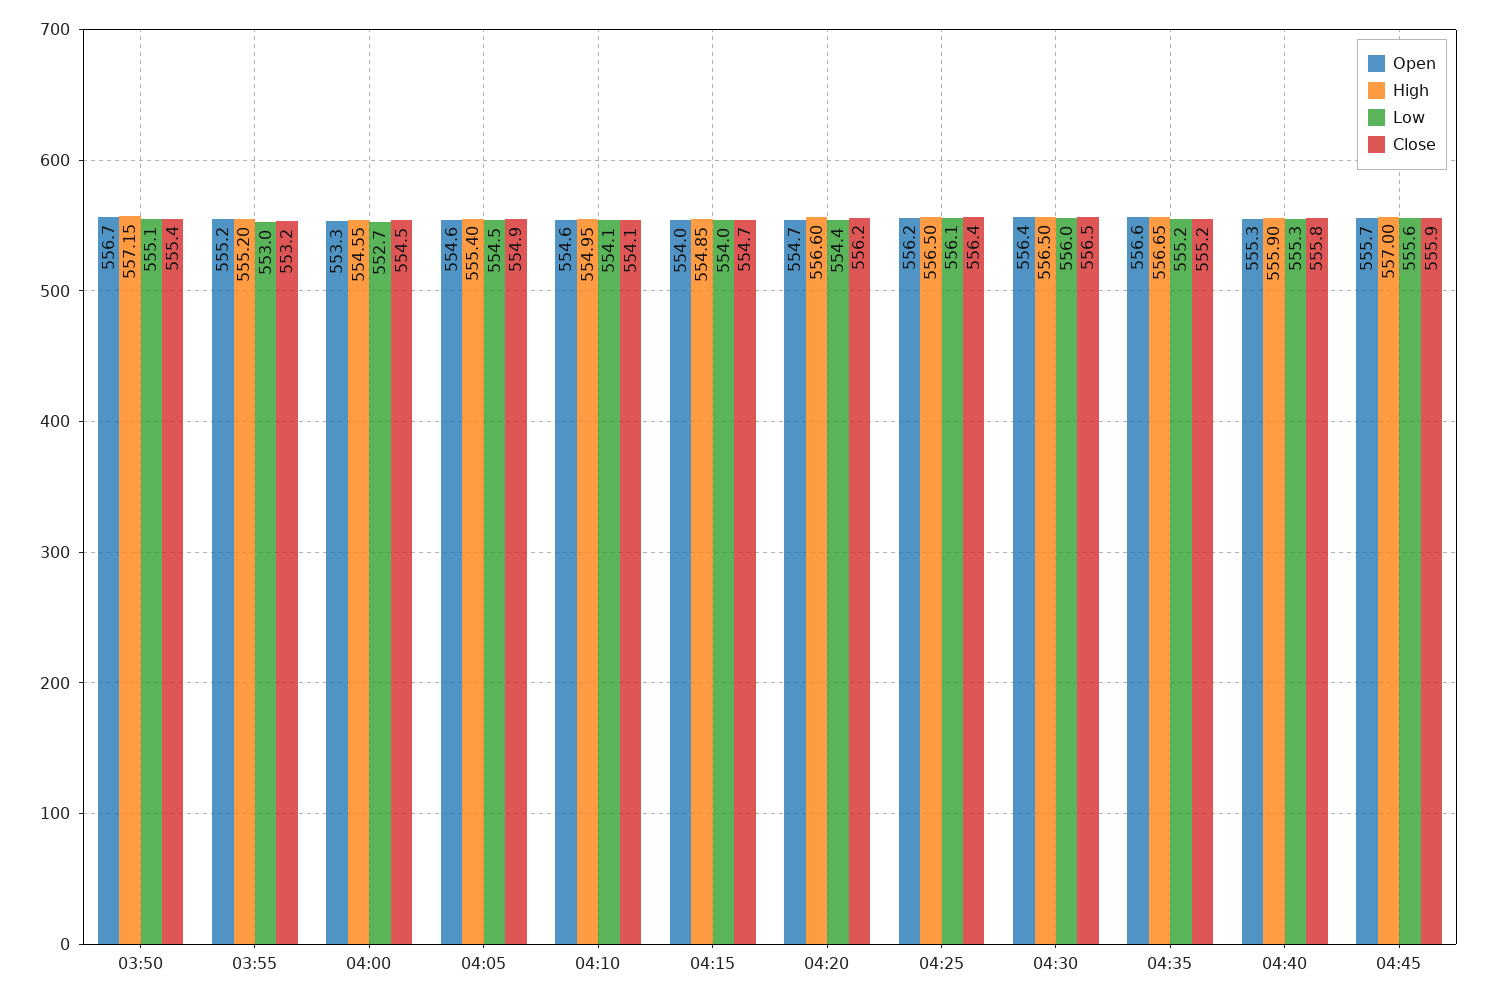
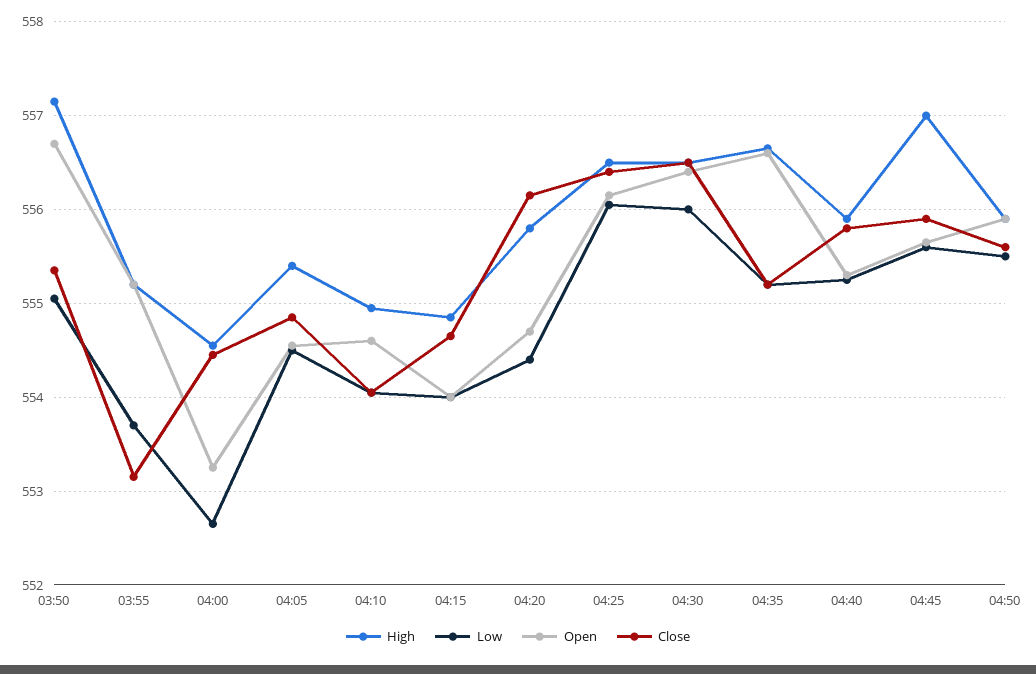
Low, 03:55: 553 -> 553.7
High, 04:20: 556.6 -> 555.8
High, 04:50: none -> 555.9
Low, 04:50: none -> 555.5
Open, 04:50: none -> 555.9
Close, 04:50: none -> 555.6

